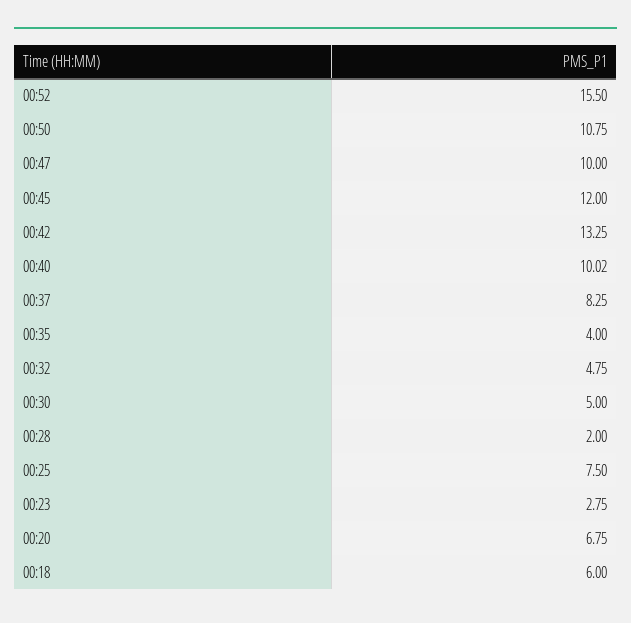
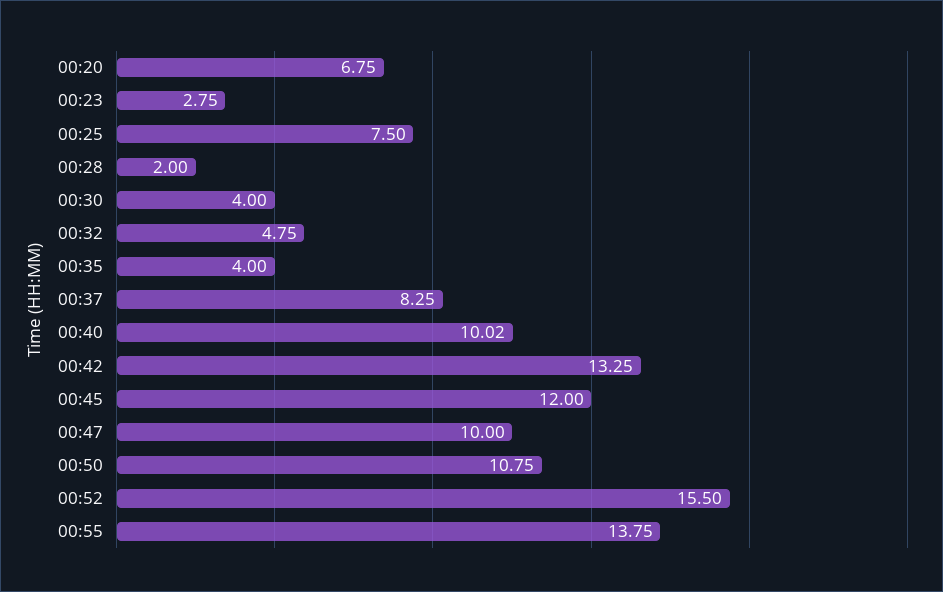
00:30: 5 -> 4
00:18: 6 -> none
00:55: none -> 13.75

